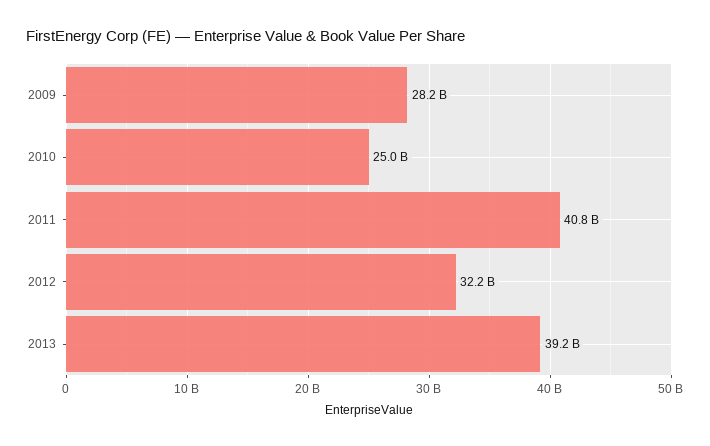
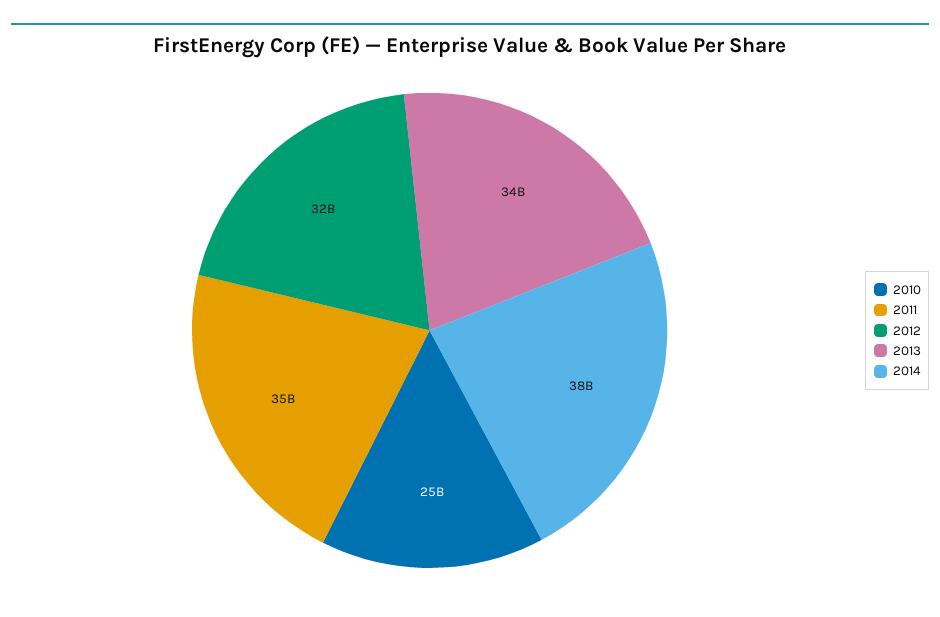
2009: 28200000000 -> none
2011: 40800000000 -> 35000000000
2013: 39200000000 -> 34000000000
2014: none -> 38000000000

